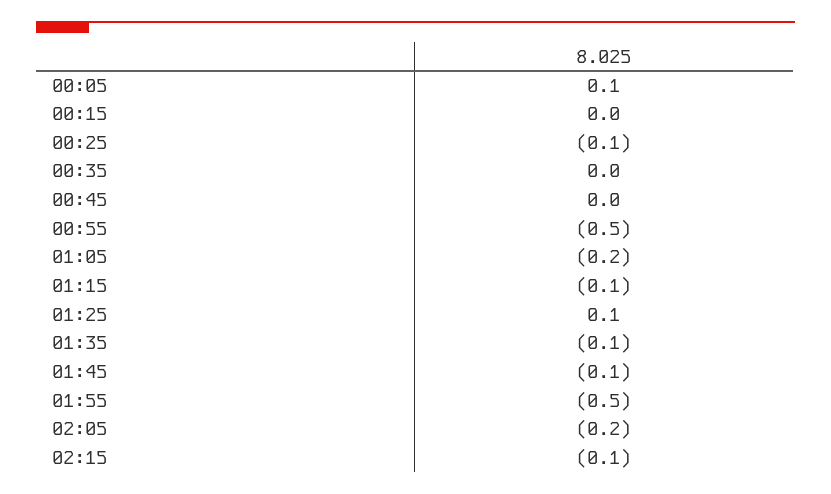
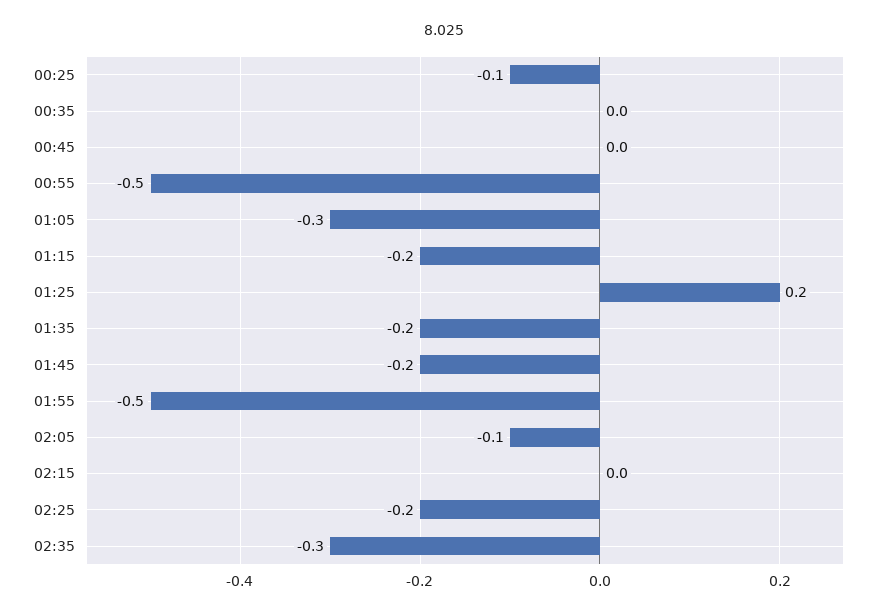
00:05: 0.1 -> none
00:15: 0 -> none
01:05: -0.2 -> -0.3
01:15: -0.1 -> -0.2
01:25: 0.1 -> 0.2
01:35: -0.1 -> -0.2
01:45: -0.1 -> -0.2
02:05: -0.2 -> -0.1
02:15: -0.1 -> 0
02:25: none -> -0.2
02:35: none -> -0.3

